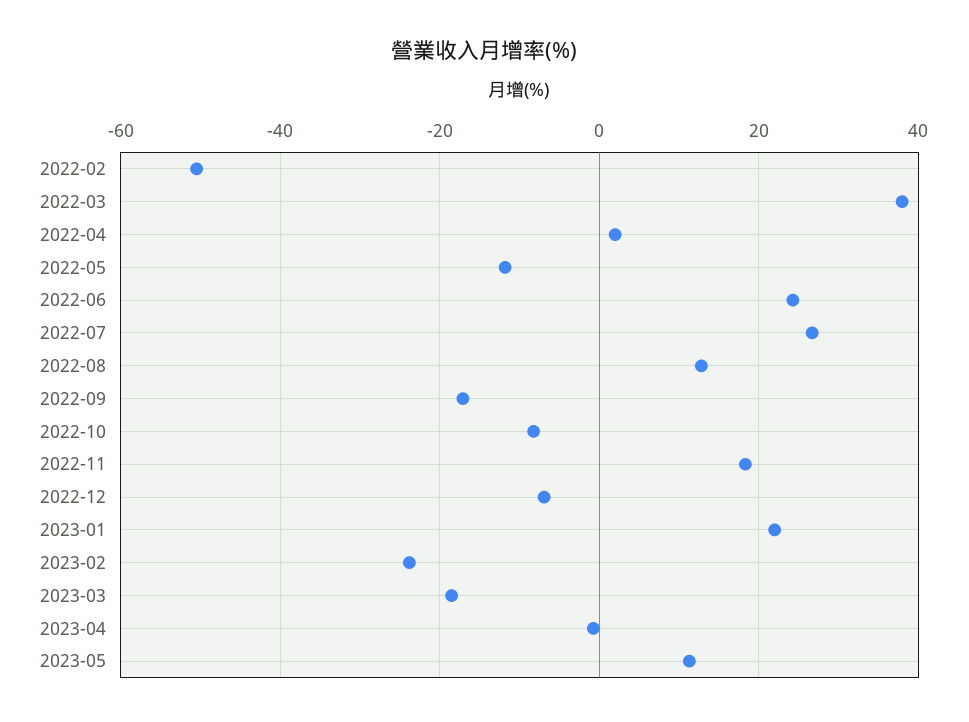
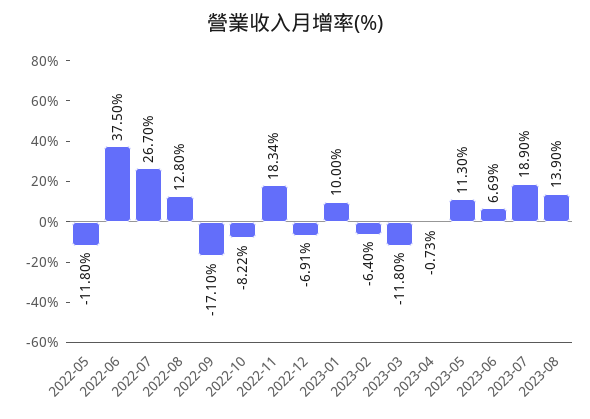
2022-02: -50 -> none
2022-03: 38 -> none
2022-04: 2 -> none
2022-06: 24 -> 37.5
2023-01: 22 -> 10
2023-02: -24 -> -6.4
2023-03: -18 -> -11.8
2023-06: none -> 6.69
2023-07: none -> 18.9
2023-08: none -> 13.9

